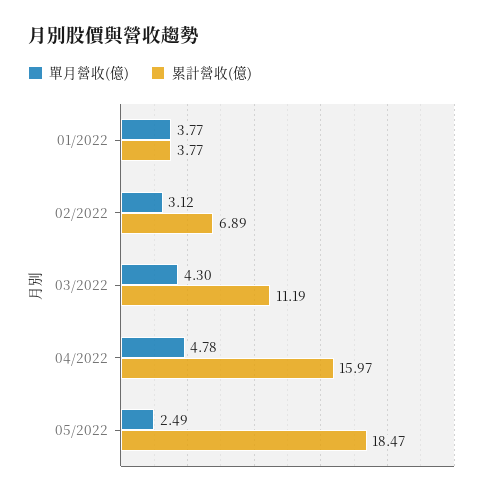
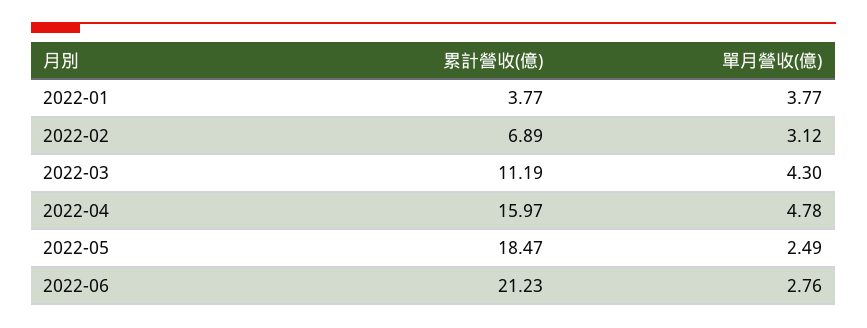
累計營收(億), 2022-06: none -> 21.23
單月營收(億), 2022-06: none -> 2.76

